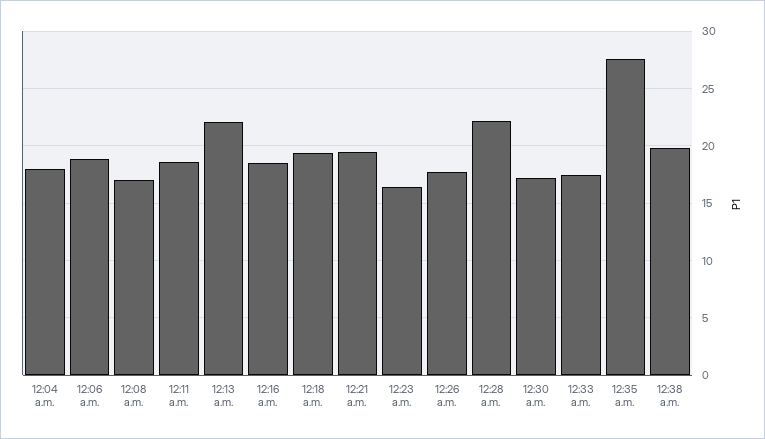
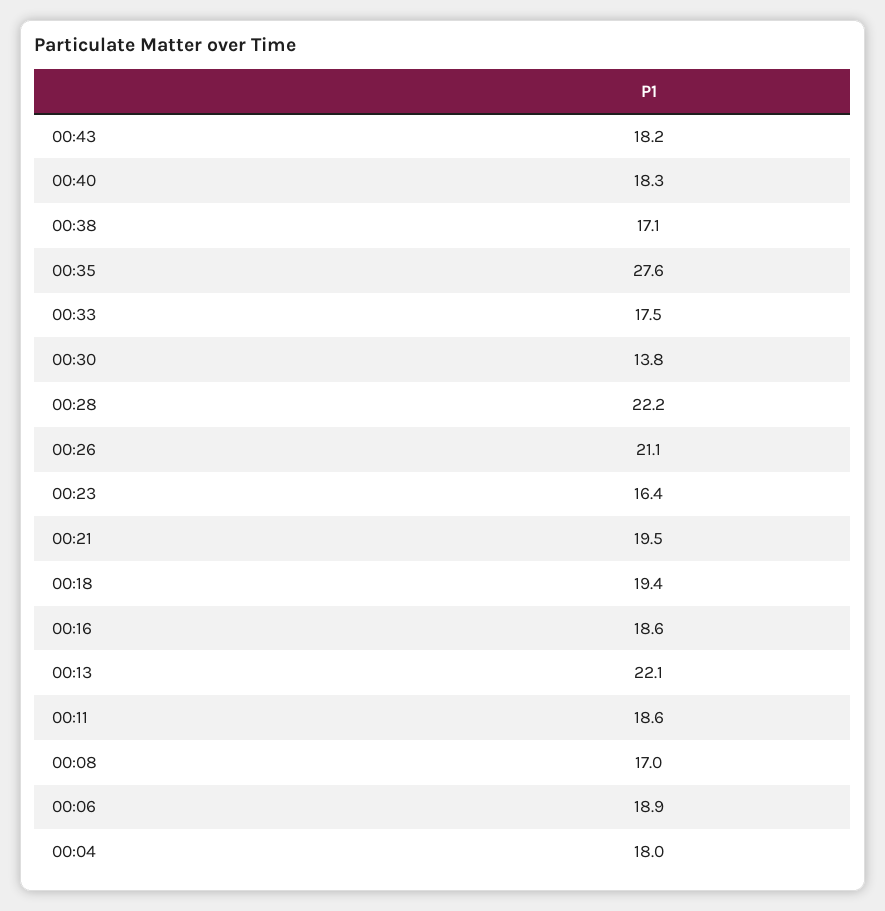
12:26 a.m.: 18 -> 21.1
12:30 a.m.: 17 -> 13.8
12:38 a.m.: 20 -> 17.1
00:43: none -> 18.2
00:40: none -> 18.3

